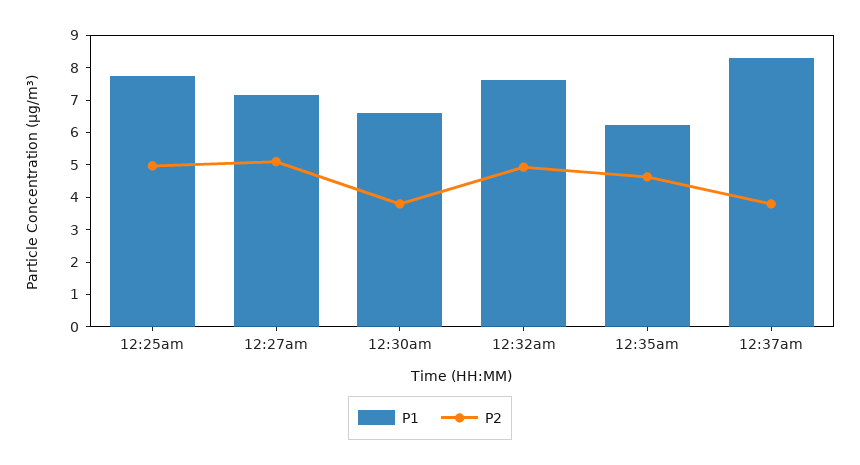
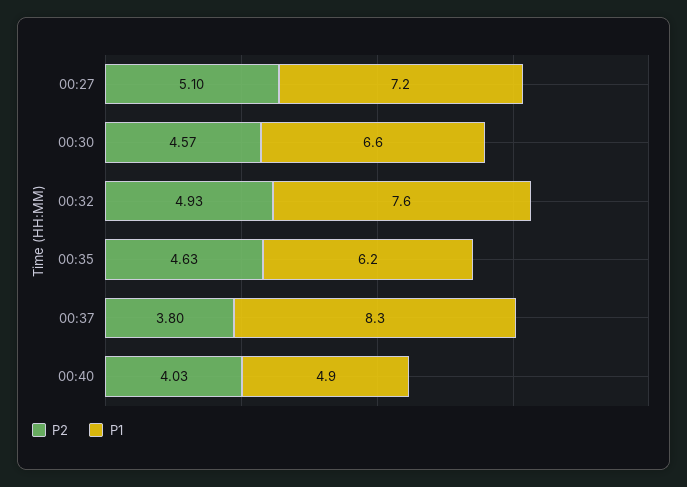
P1, 12:25am: 7.75 -> none
P2, 12:25am: 5 -> none
P2, 12:30am: 3.75 -> 4.57
P2, 00:40: none -> 4.03
P1, 00:40: none -> 4.9

